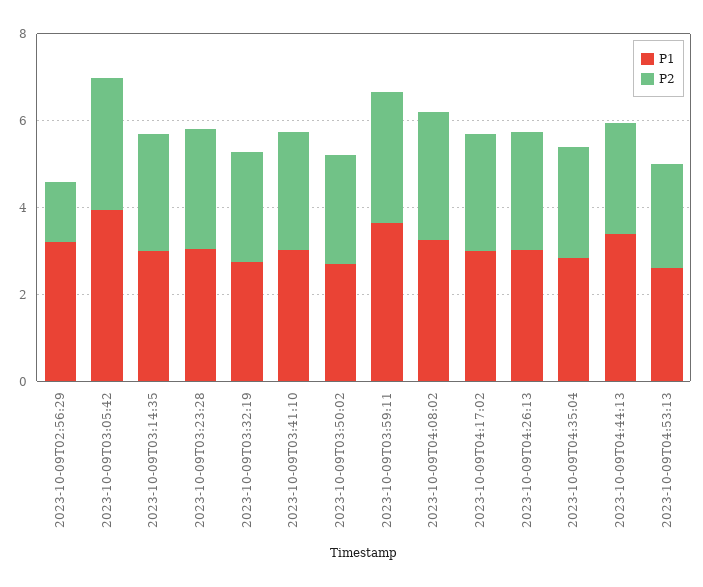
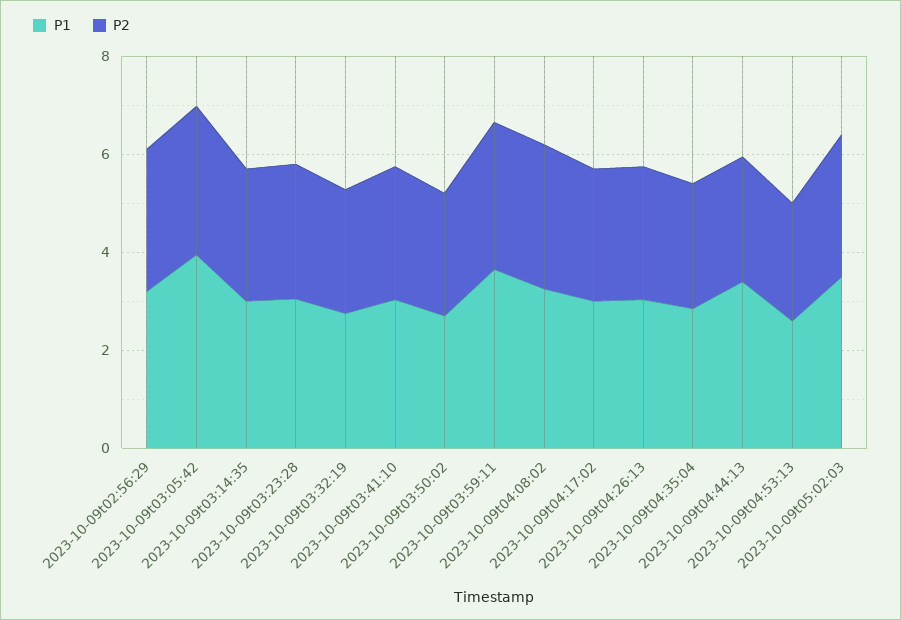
P2, 2023-10-09T02:56:29: 1.5 -> 3
P1, 2023-10-09t05:02:03: none -> 3.5
P2, 2023-10-09t05:02:03: none -> 3

